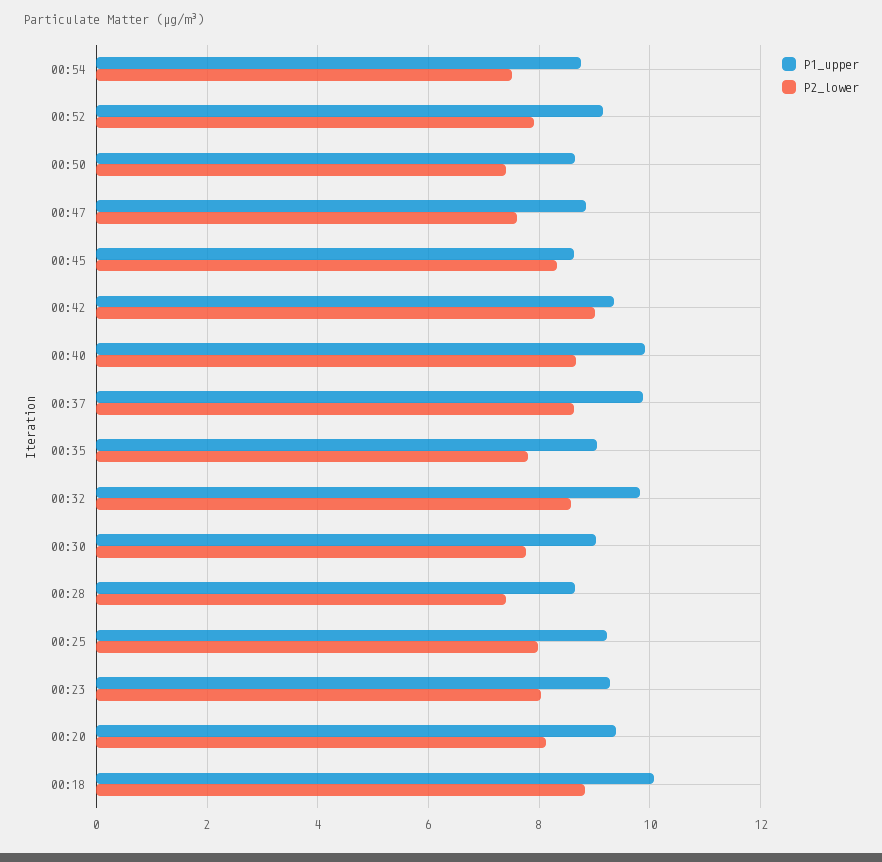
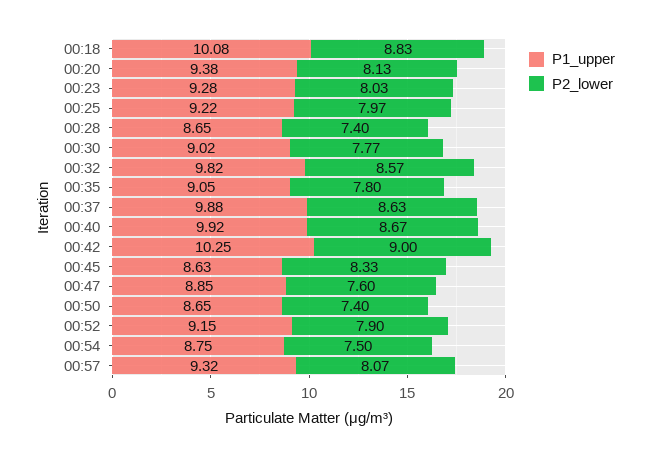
P1_upper, 00:42: 9.4 -> 10.25
P1_upper, 00:57: none -> 9.32
P2_lower, 00:57: none -> 8.07

